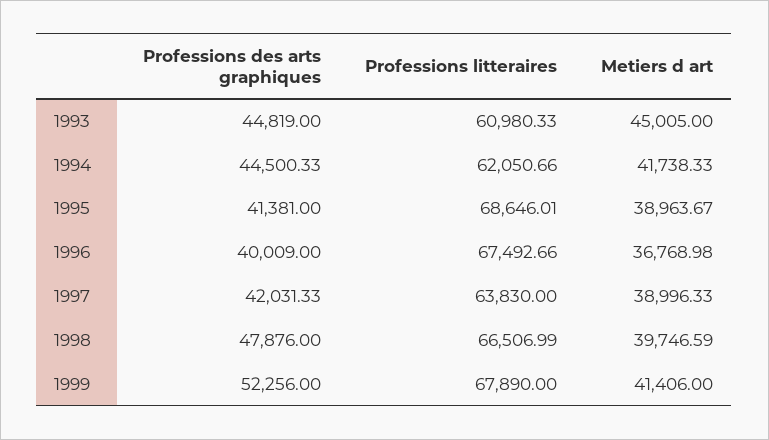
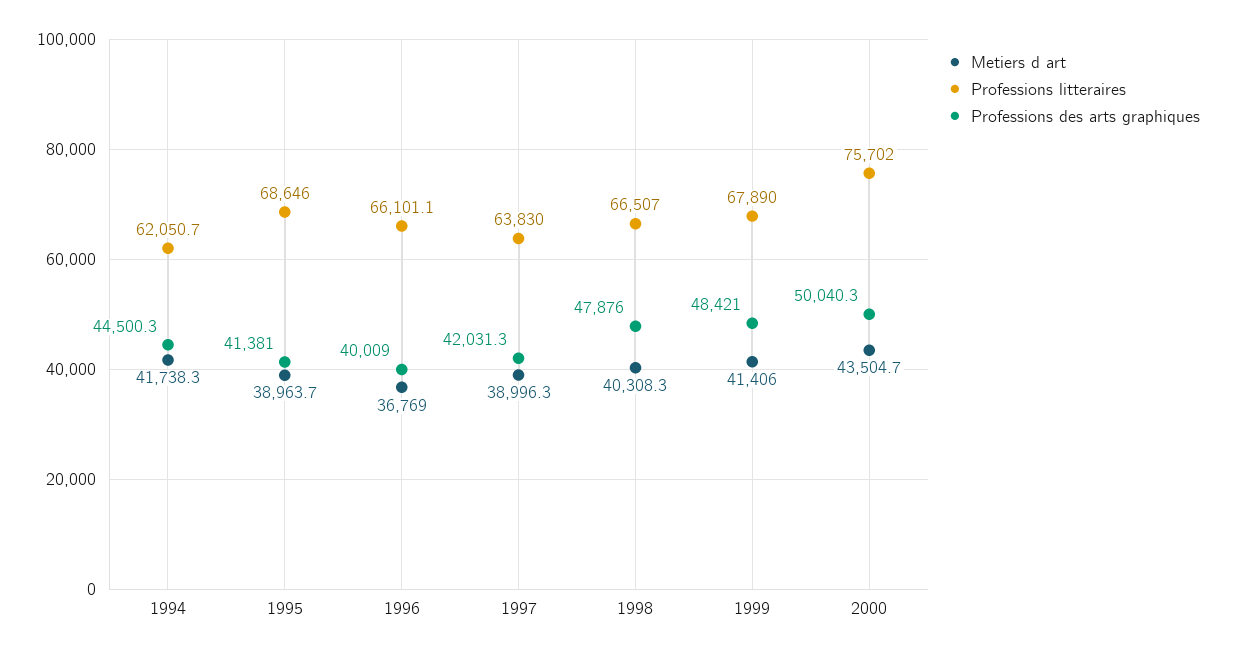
Professions des arts graphiques, 1993: 44819 -> none
Professions litteraires, 1993: 60980.33 -> none
Metiers d art, 1993: 45005 -> none
Professions litteraires, 1996: 67492.66 -> 66101.1
Metiers d art, 1998: 39746.59 -> 40308.3
Professions des arts graphiques, 1999: 52256 -> 48421
Metiers d art, 2000: none -> 43504.7
Professions litteraires, 2000: none -> 75702
Professions des arts graphiques, 2000: none -> 50040.3

